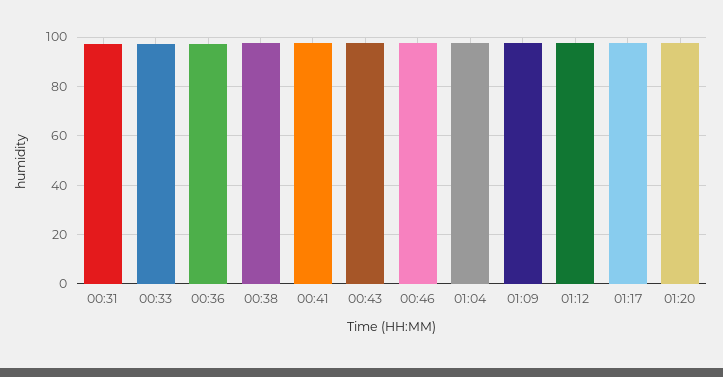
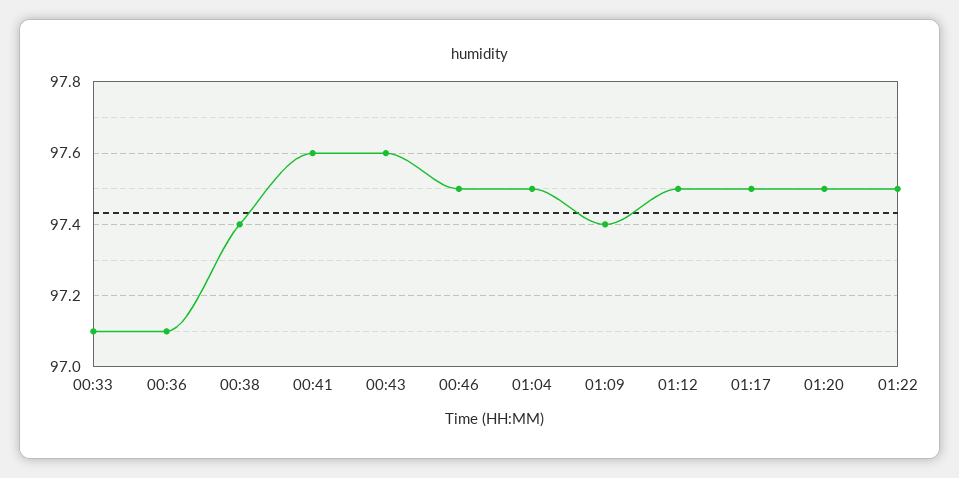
00:31: 97.5 -> none
01:22: none -> 97.5

